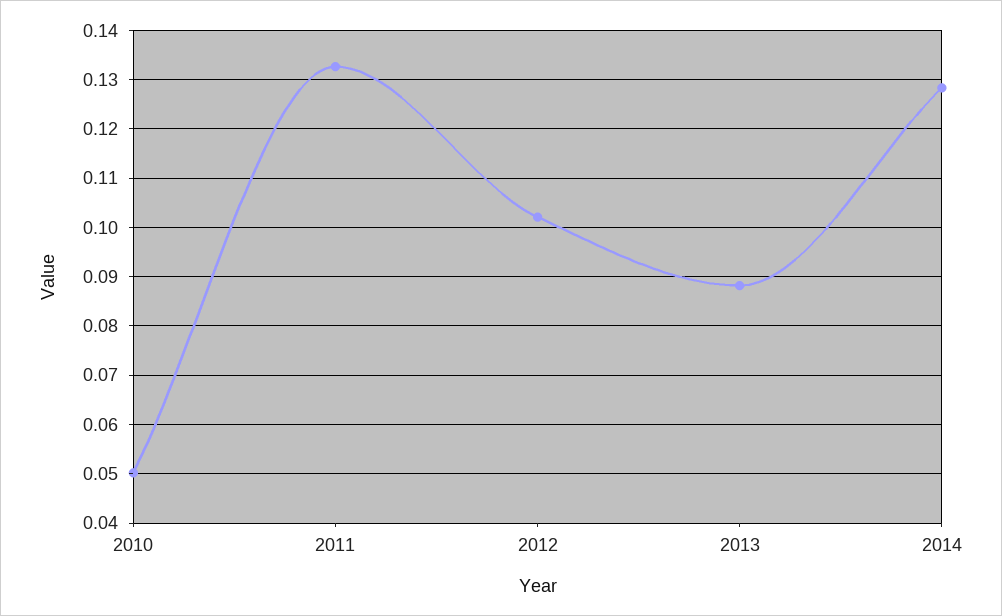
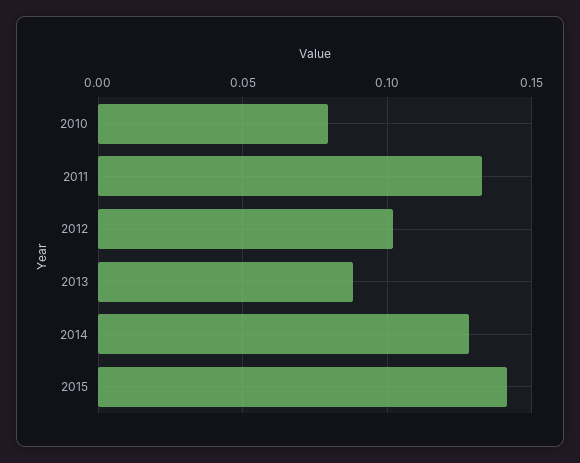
2010: 0.05 -> 0.08
2015: none -> 0.14

